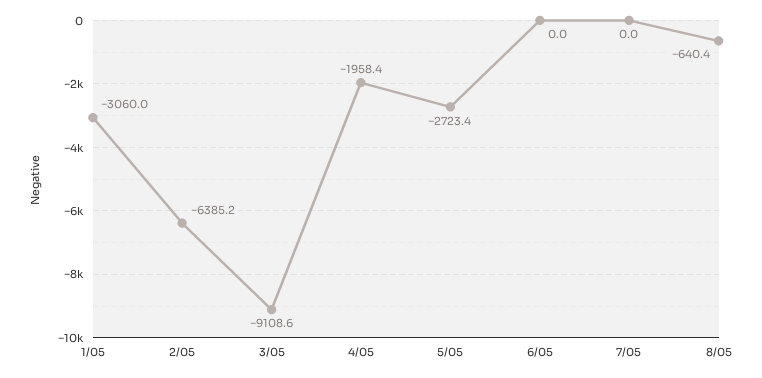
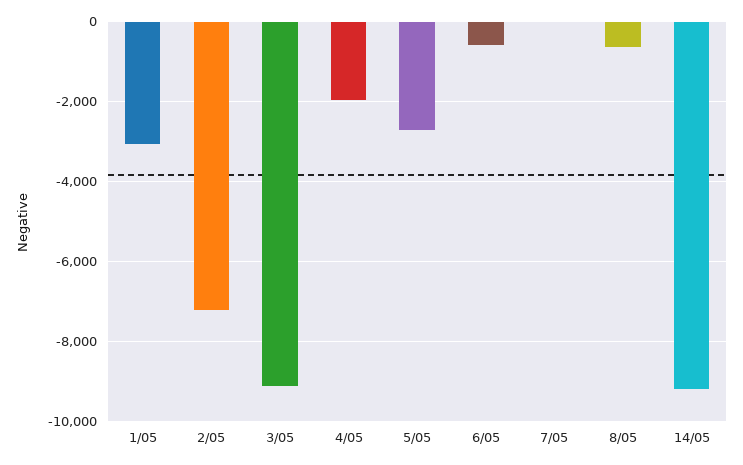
2/05: -6385.2 -> -7200
6/05: 0 -> -600
14/05: none -> -9200

